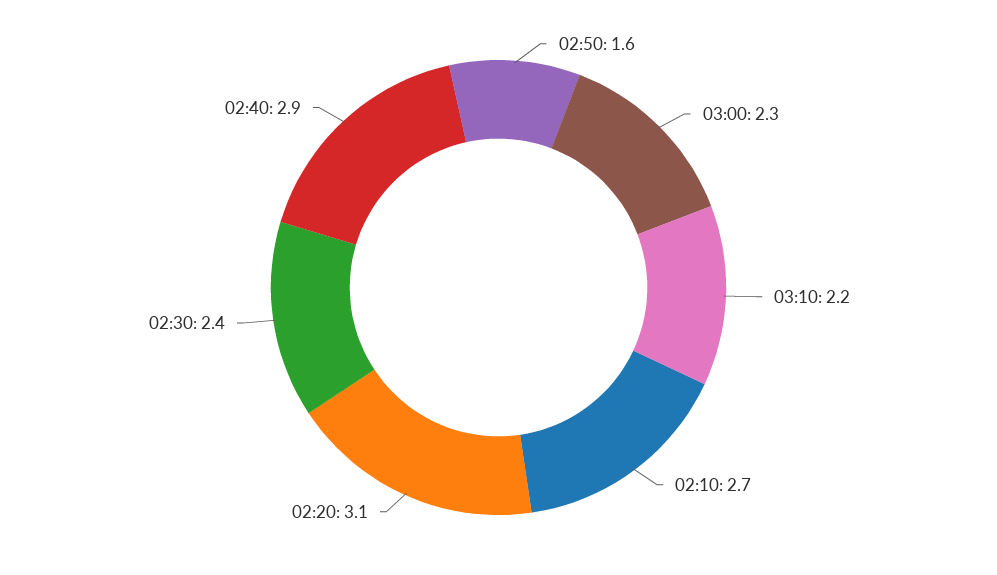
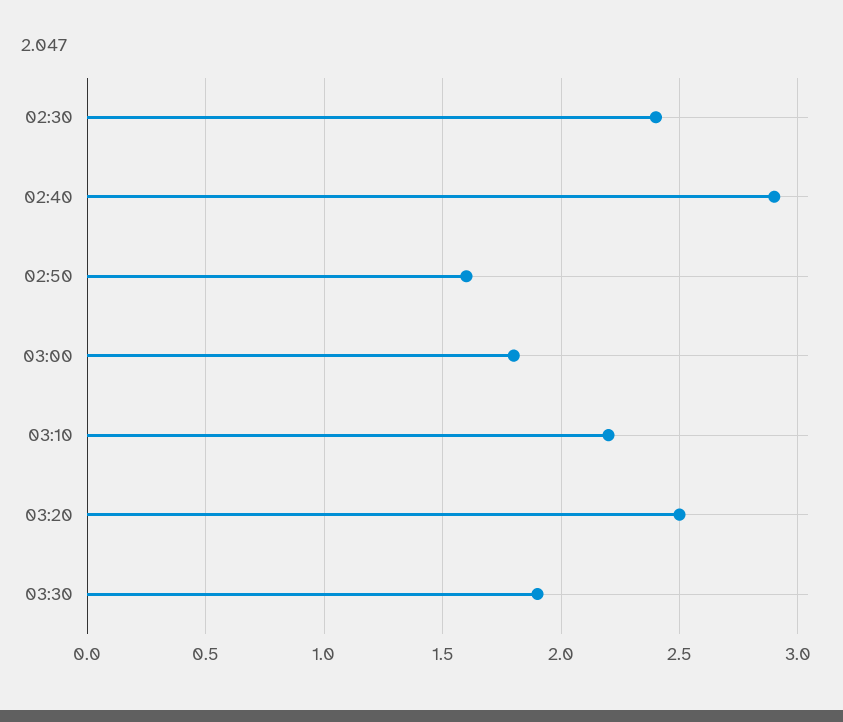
03:00: 2.3 -> 1.8
02:10: 2.7 -> none
02:20: 3.1 -> none
03:20: none -> 2.5
03:30: none -> 1.9

